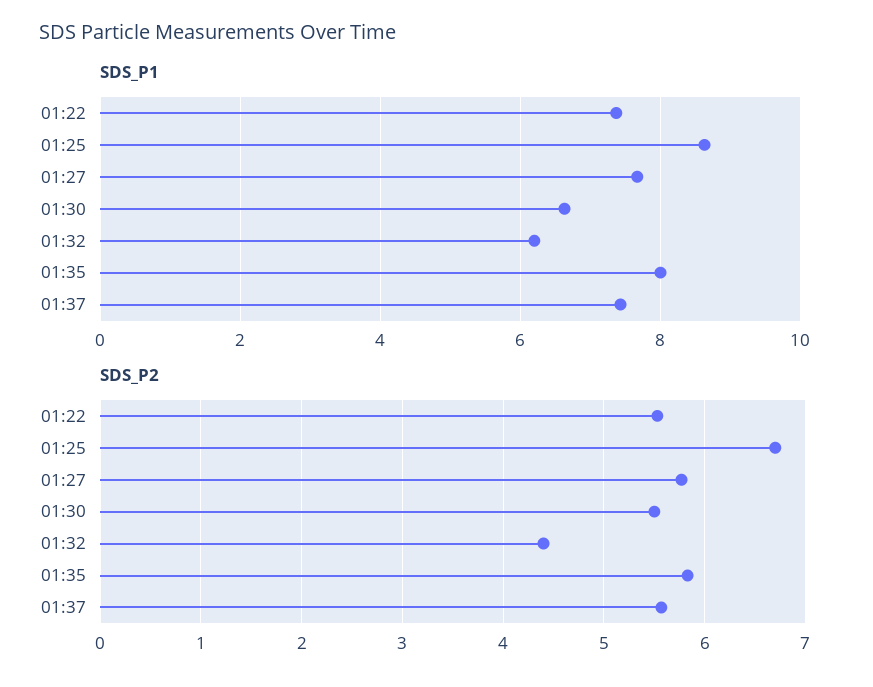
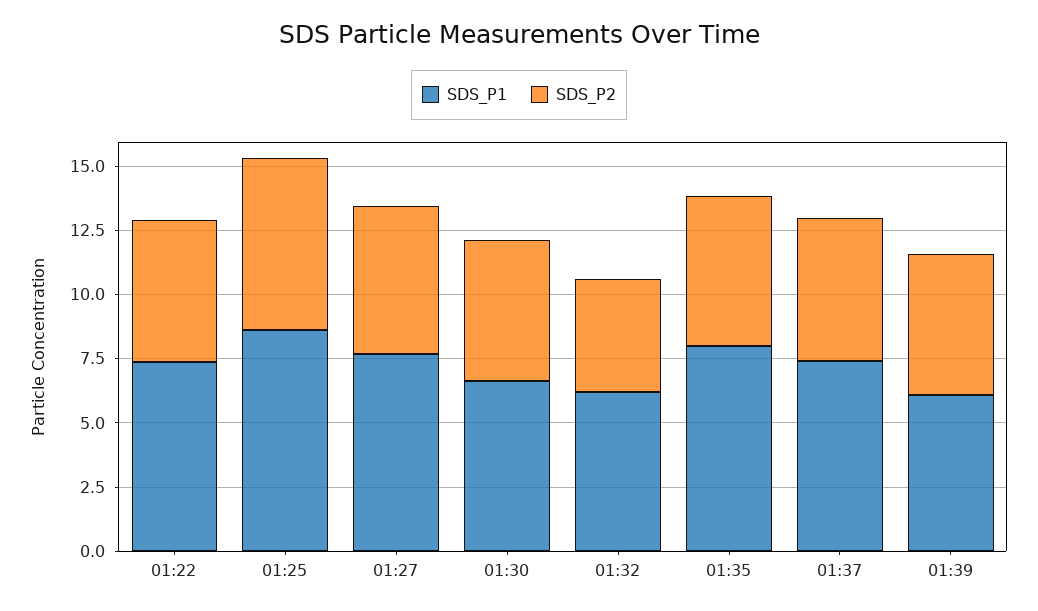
SDS_P1, 01:39: none -> 6
SDS_P2, 01:39: none -> 5.5

